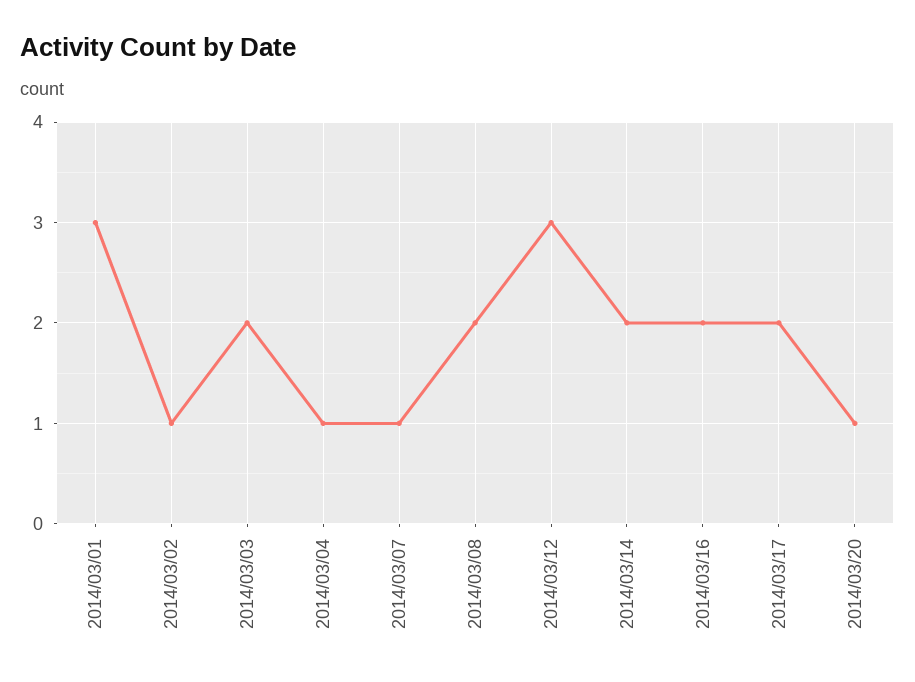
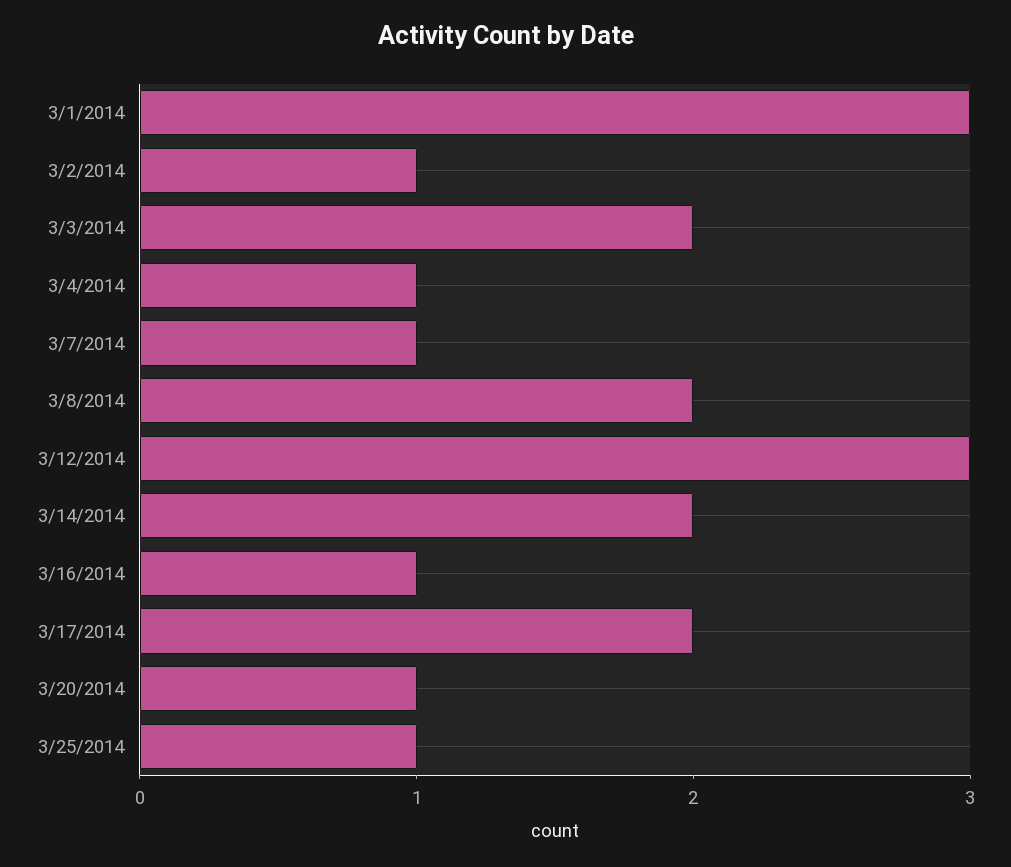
2014/03/16: 2 -> 1
3/25/2014: none -> 1

